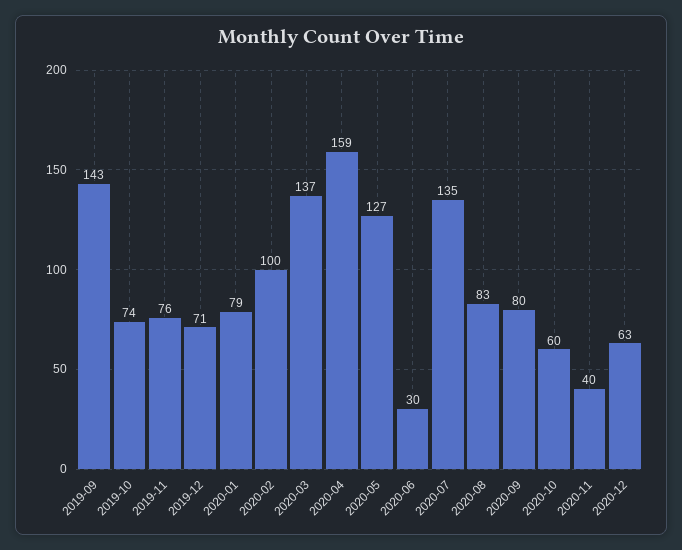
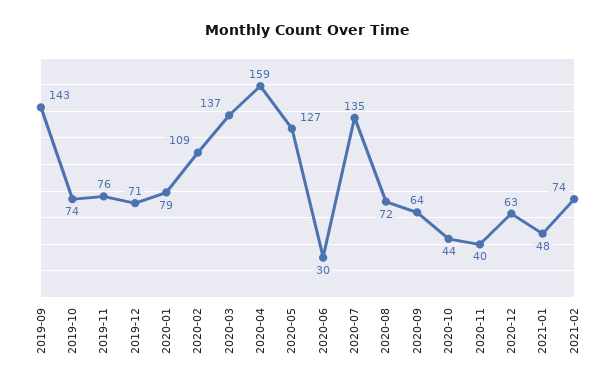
2020-02: 100 -> 109
2020-08: 83 -> 72
2020-09: 80 -> 64
2020-10: 60 -> 44
2021-01: none -> 48
2021-02: none -> 74

